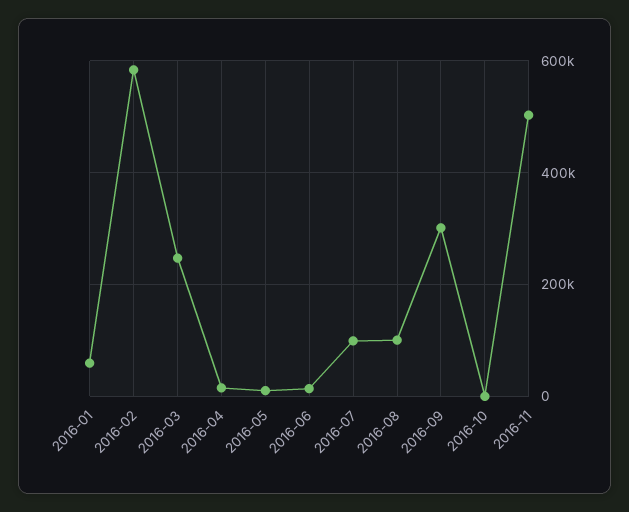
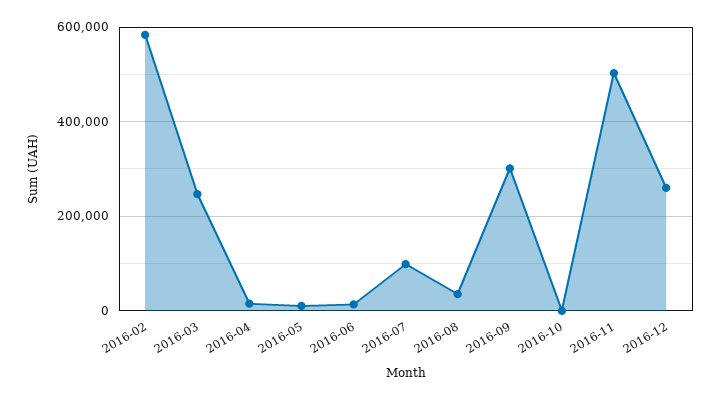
2016-01: 60000 -> none
2016-08: 100000 -> 40000
2016-12: none -> 260000

